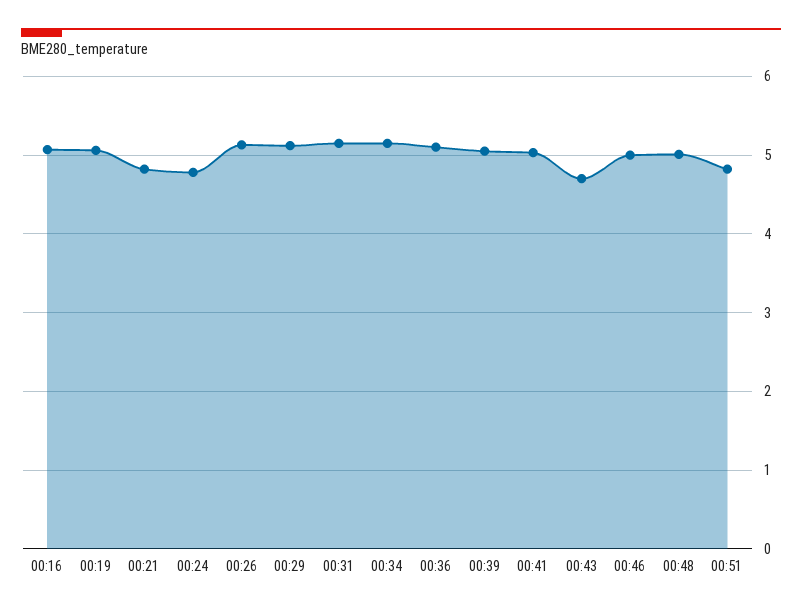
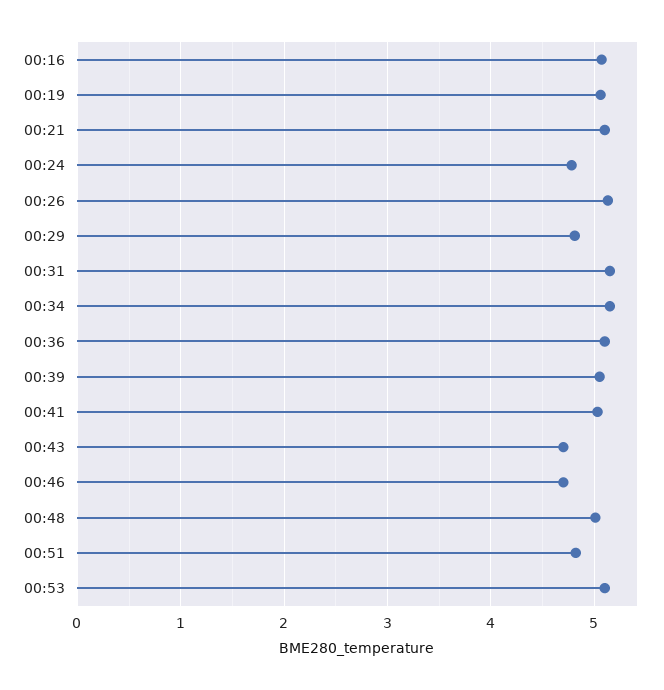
00:21: 4.8 -> 5.1
00:29: 5.1 -> 4.8
00:46: 5 -> 4.7
00:53: none -> 5.1

